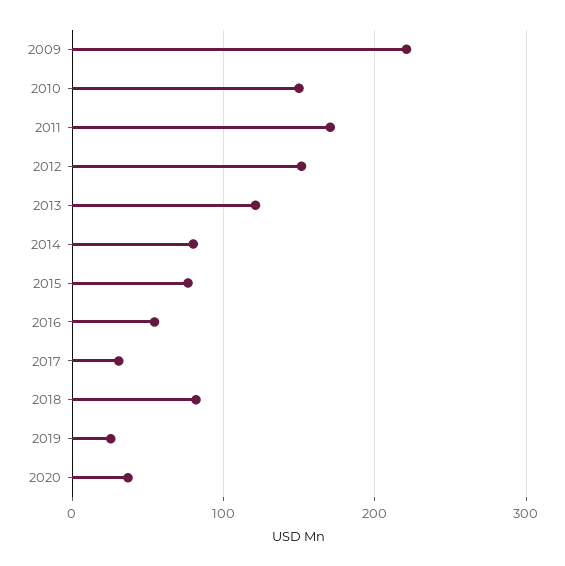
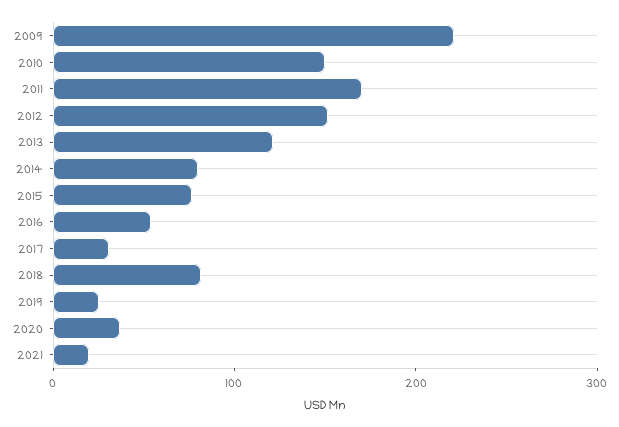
2021: none -> 20

